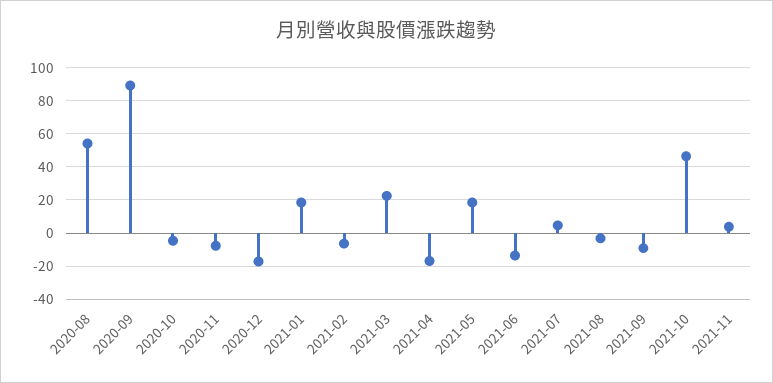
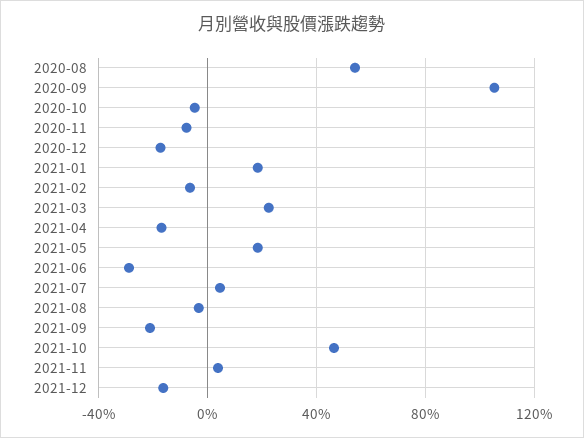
2020-09: 90 -> 105
2021-06: -15 -> -30
2021-09: -10 -> -20
2021-12: none -> -15

